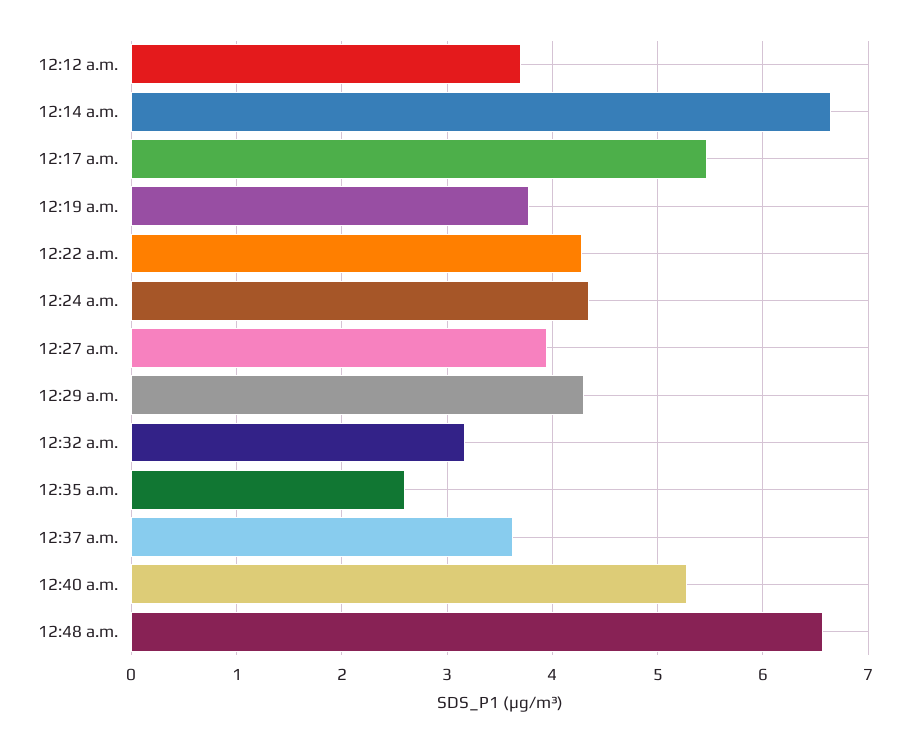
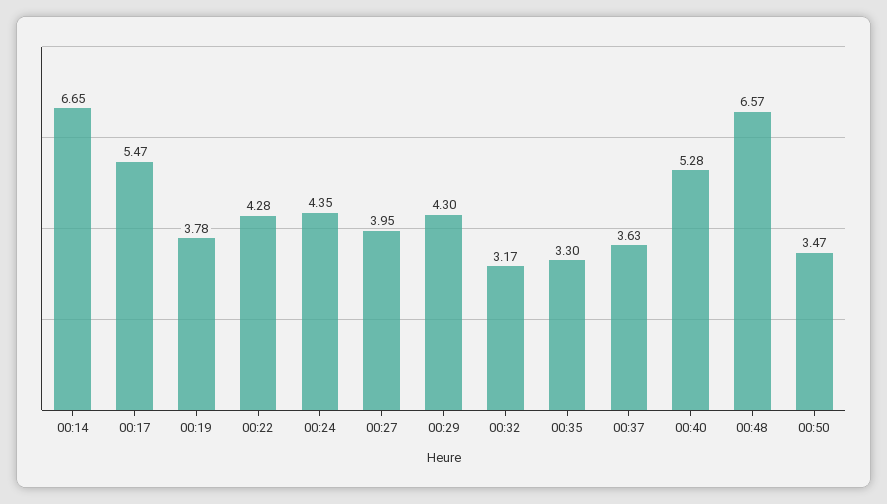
12:12 a.m.: 3.7 -> none
12:35 a.m.: 2.6 -> 3.3
00:50: none -> 3.47

